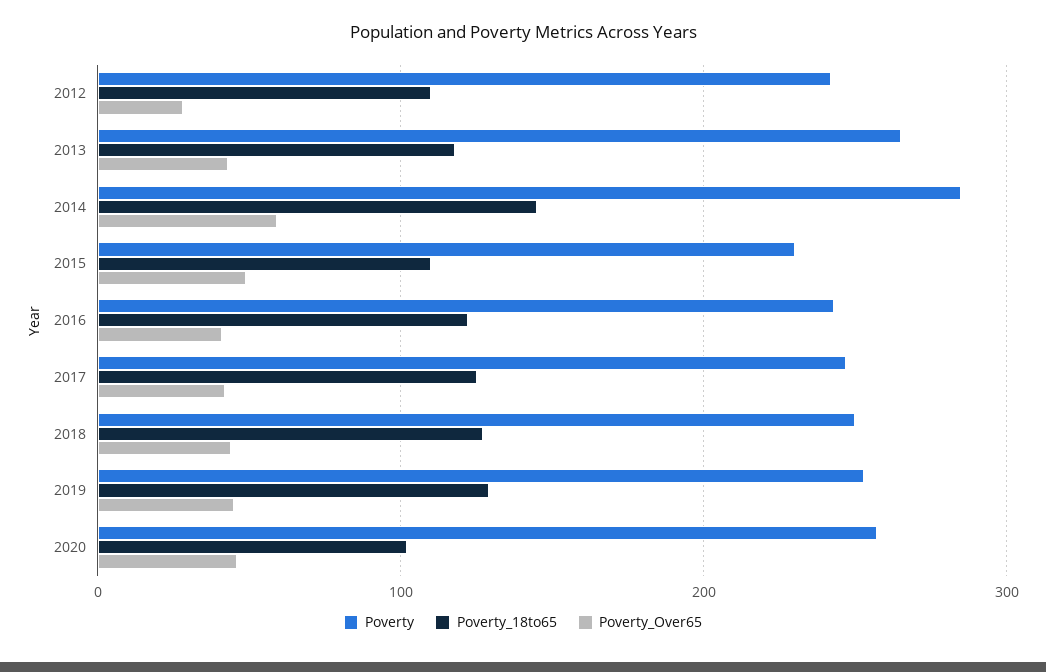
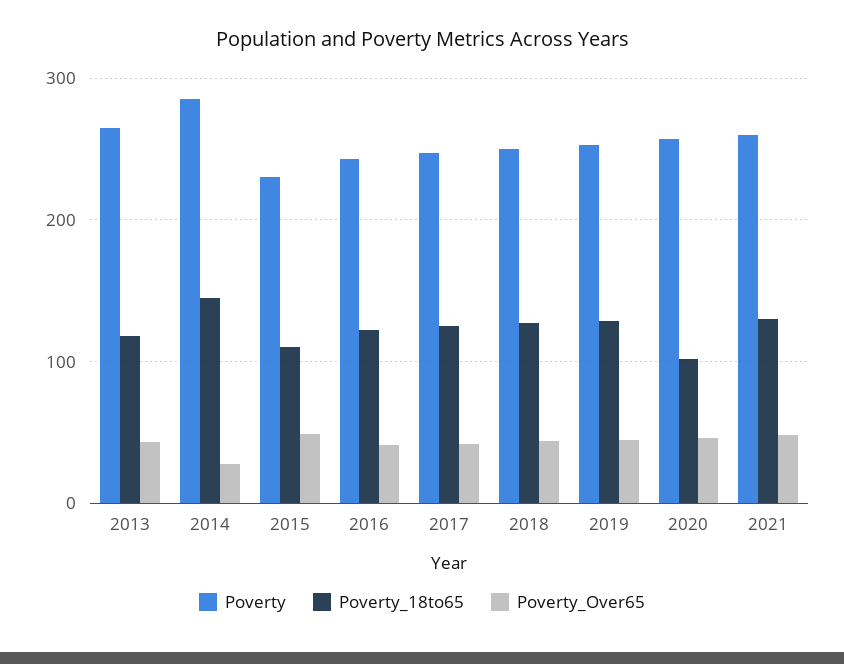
Poverty, 2012: 240 -> none
Poverty_18to65, 2012: 110 -> none
Poverty_Over65, 2012: 30 -> none
Poverty_Over65, 2014: 60 -> 30
Poverty, 2021: none -> 260
Poverty_18to65, 2021: none -> 130
Poverty_Over65, 2021: none -> 50

